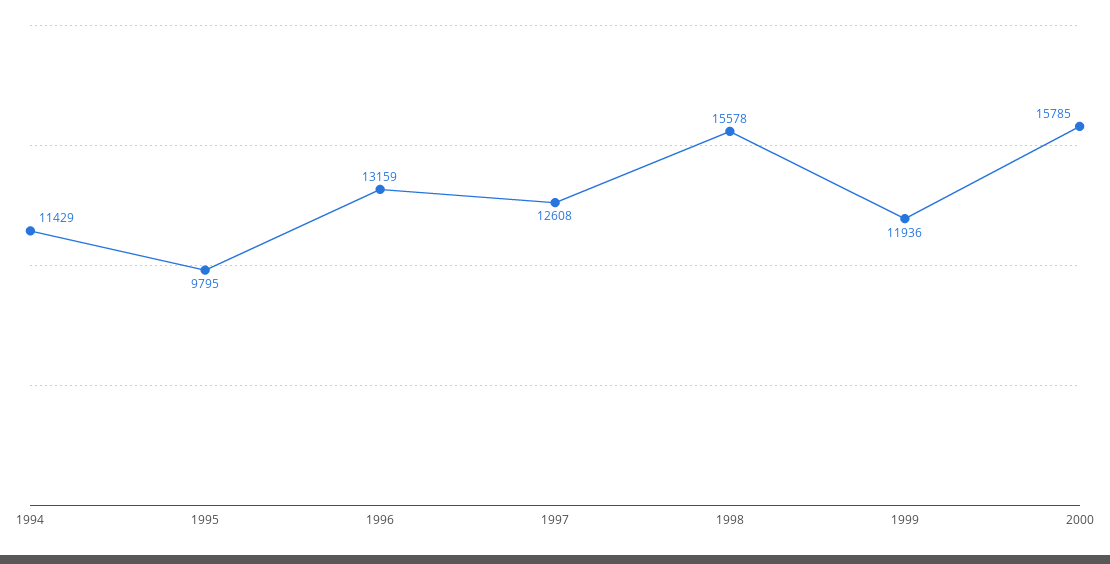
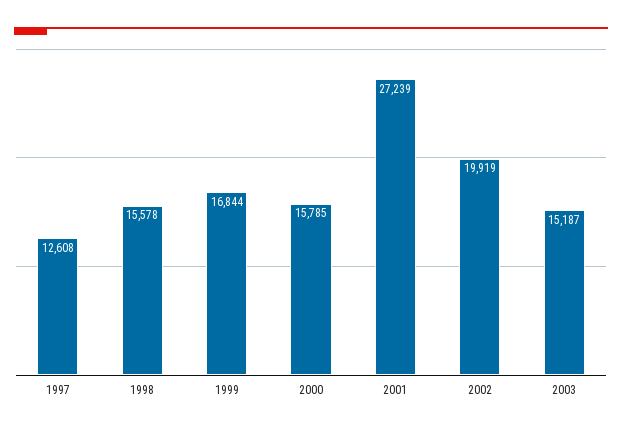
1994: 11429 -> none
1995: 9795 -> none
1996: 13159 -> none
1999: 11936 -> 16844
2001: none -> 27239
2002: none -> 19919
2003: none -> 15187

